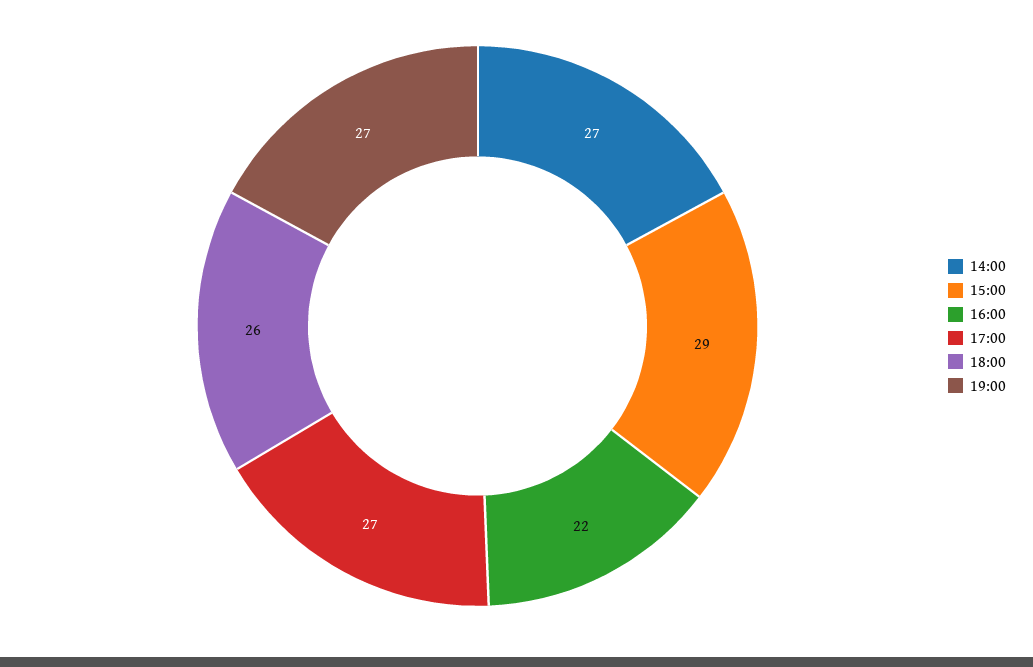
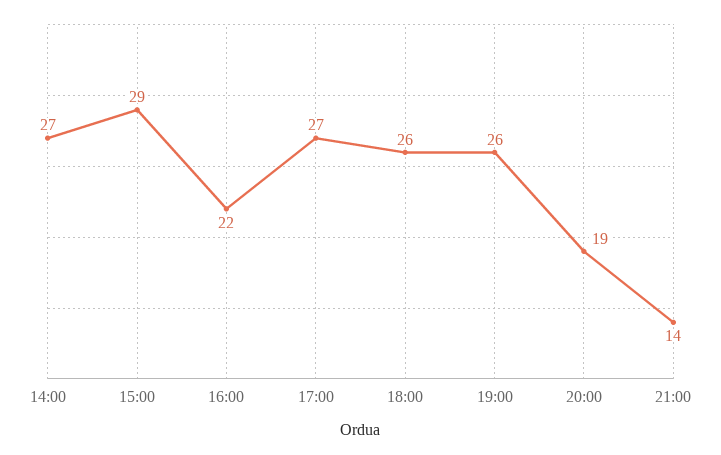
19:00: 27 -> 26
20:00: none -> 19
21:00: none -> 14

